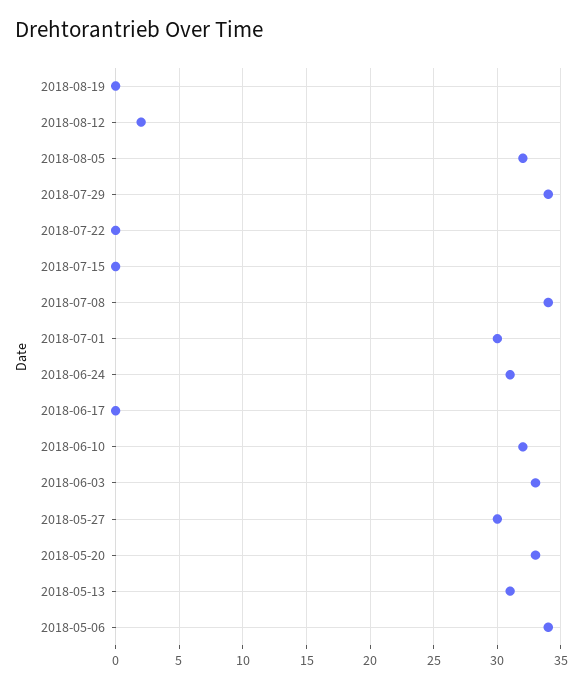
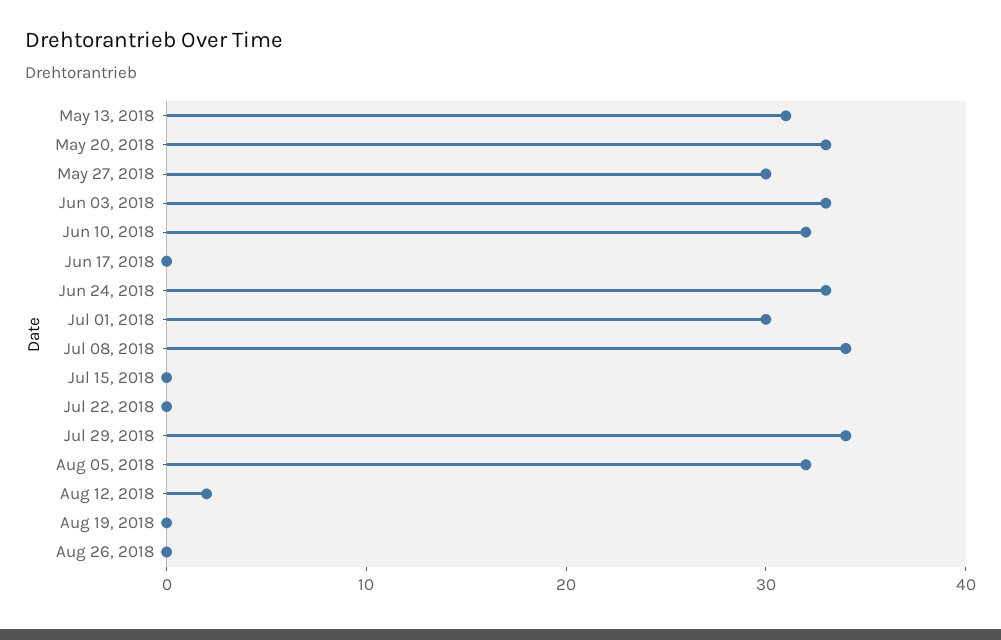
2018-06-24: 31 -> 33
2018-05-06: 34 -> none
Aug 26, 2018: none -> 0

